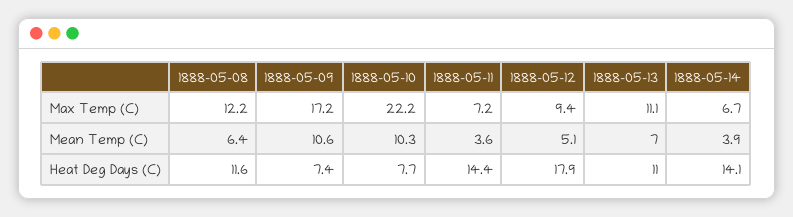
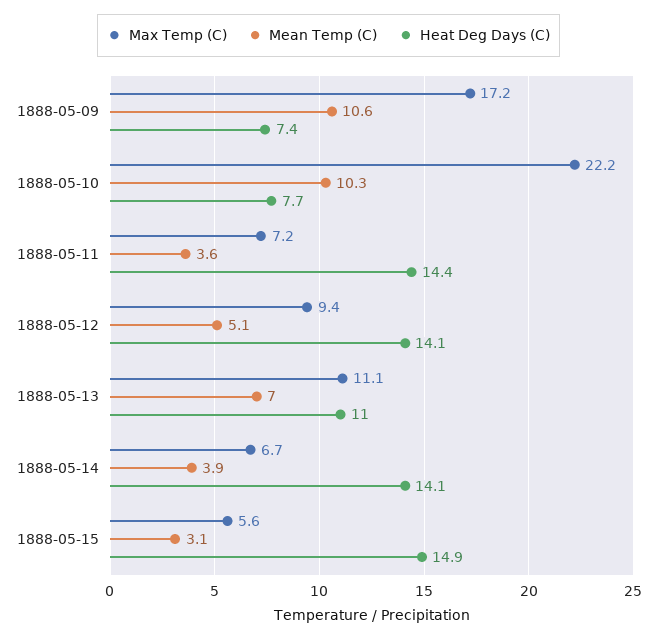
Max Temp (C), 1888-05-08: 12.2 -> none
Mean Temp (C), 1888-05-08: 6.4 -> none
Heat Deg Days (C), 1888-05-08: 11.6 -> none
Heat Deg Days (C), 1888-05-12: 17.9 -> 14.1
Max Temp (C), 1888-05-15: none -> 5.6
Mean Temp (C), 1888-05-15: none -> 3.1
Heat Deg Days (C), 1888-05-15: none -> 14.9

